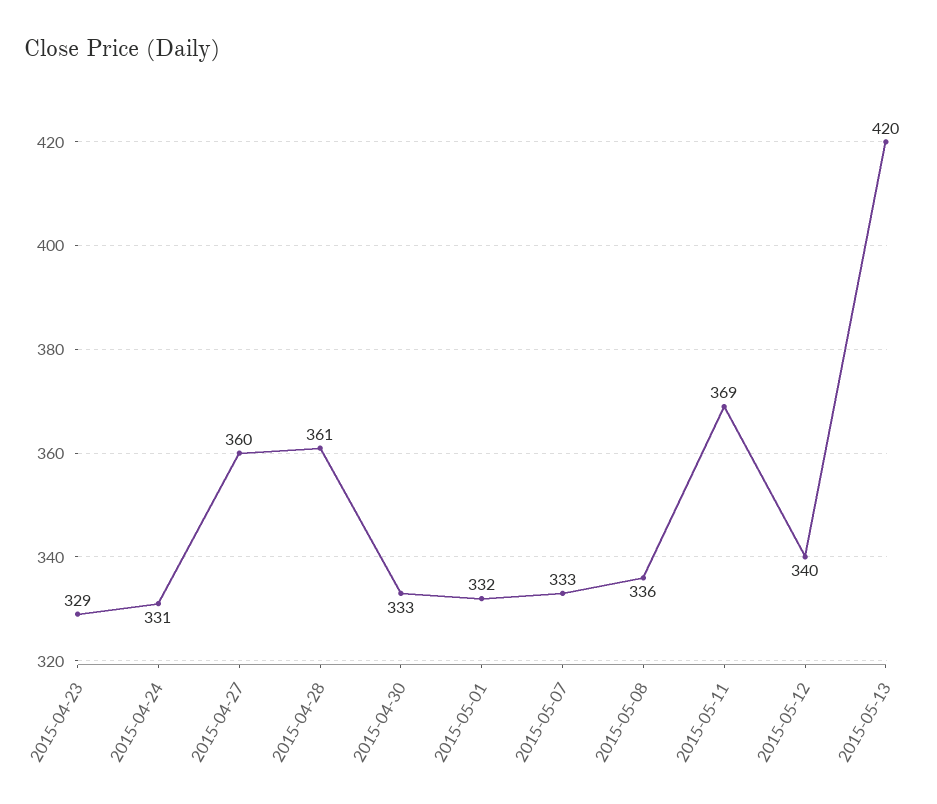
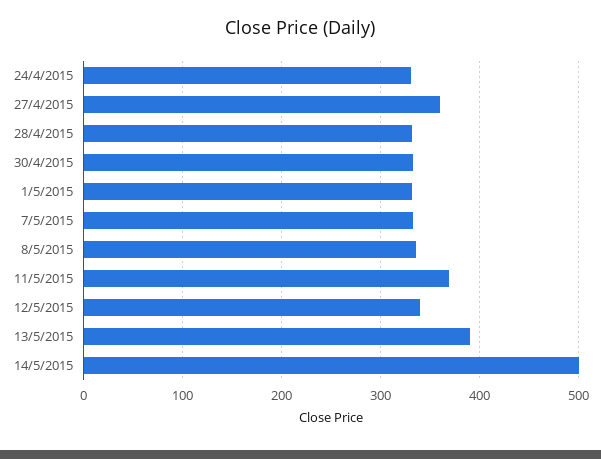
2015-04-23: 329 -> none
2015-04-28: 361 -> 330
2015-05-13: 420 -> 390
14/5/2015: none -> 500

